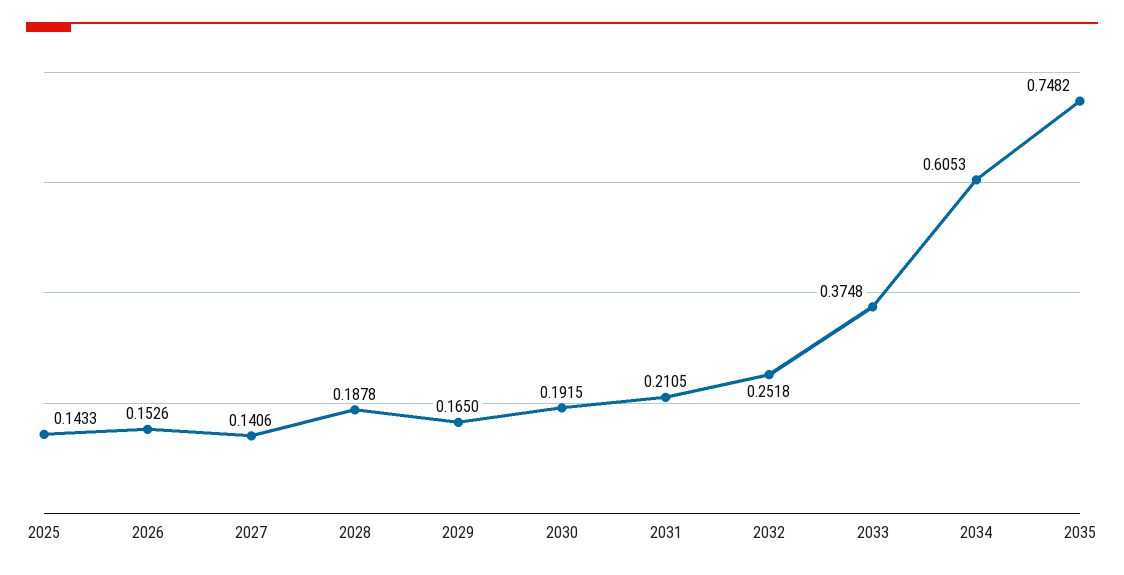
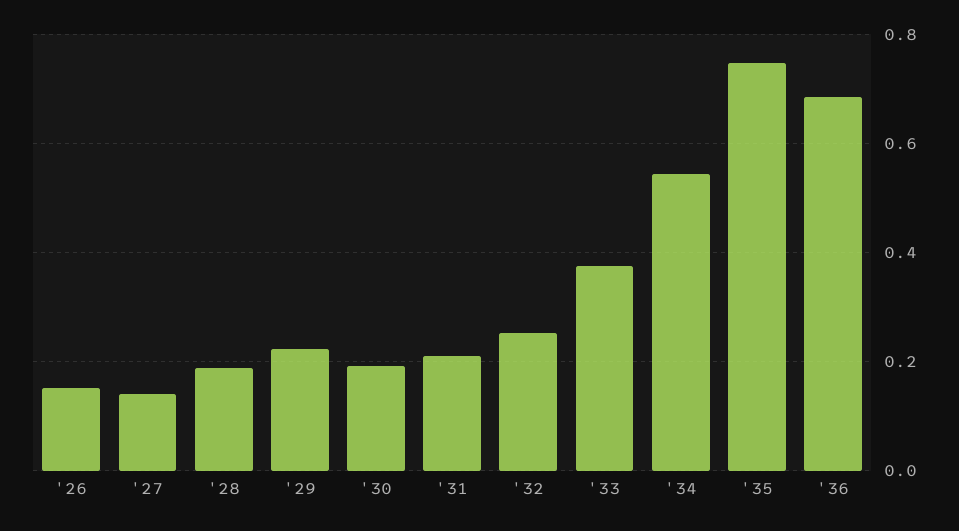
2025: 0.1433 -> none
2029: 0.165 -> 0.22
2034: 0.6053 -> 0.54
'36: none -> 0.68

